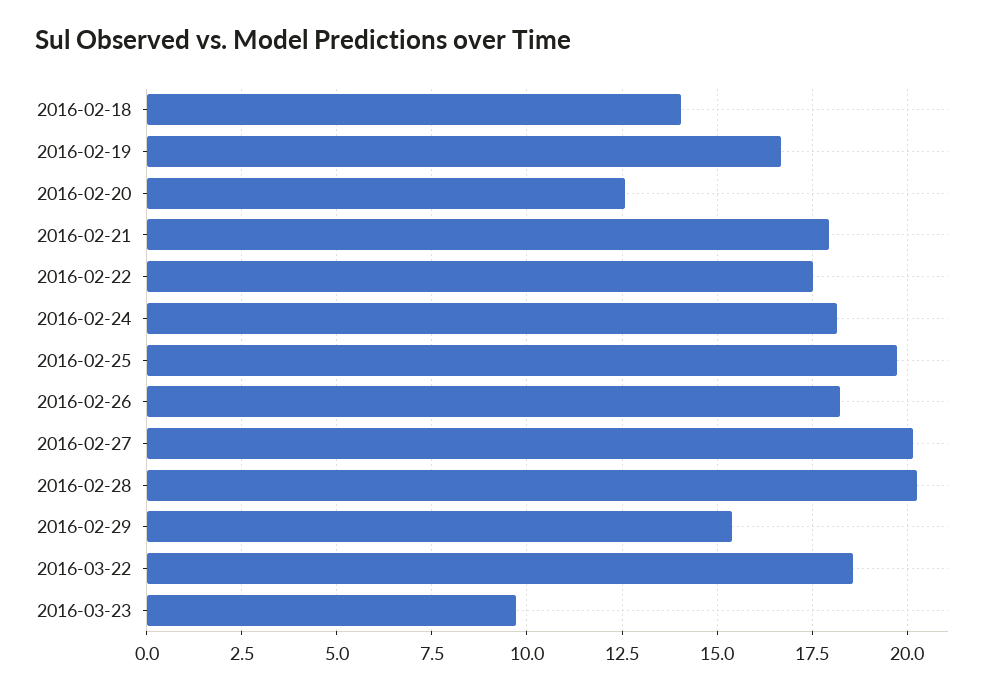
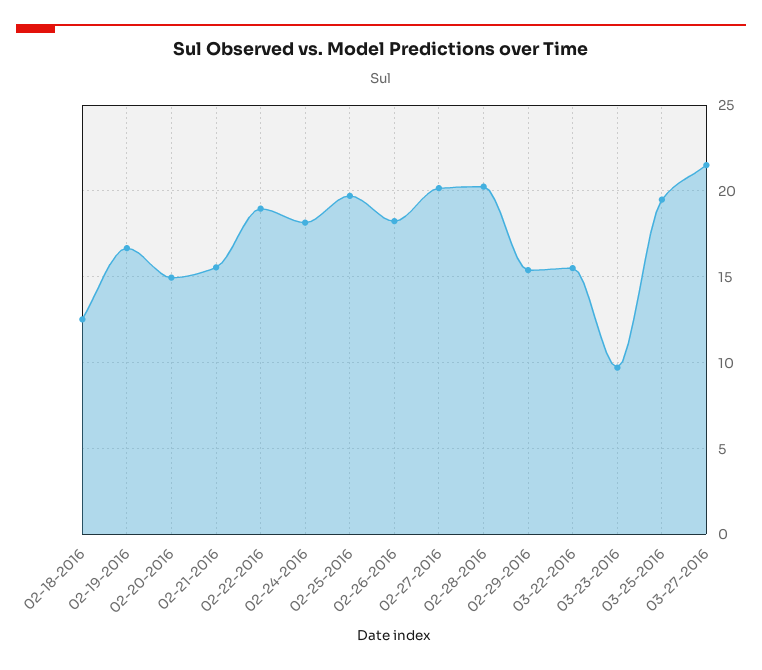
2016-02-18: 14 -> 12.5
2016-02-20: 12.5 -> 15
2016-02-21: 18 -> 15.5
2016-02-22: 17.5 -> 19
2016-03-22: 18.5 -> 15.5
03-25-2016: none -> 19.5
03-27-2016: none -> 21.5

